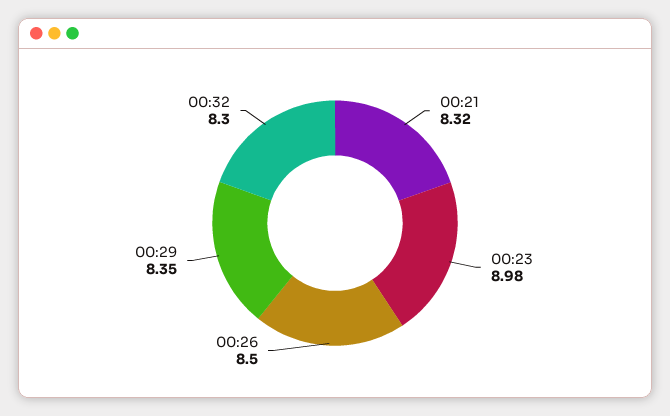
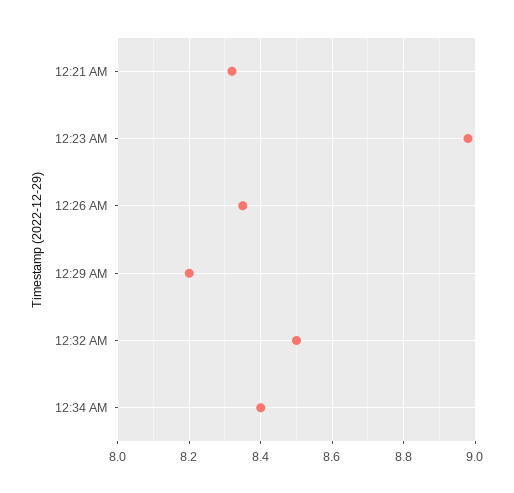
00:26: 8.5 -> 8.35
00:29: 8.35 -> 8.2
00:32: 8.3 -> 8.5
12:34 AM: none -> 8.4

